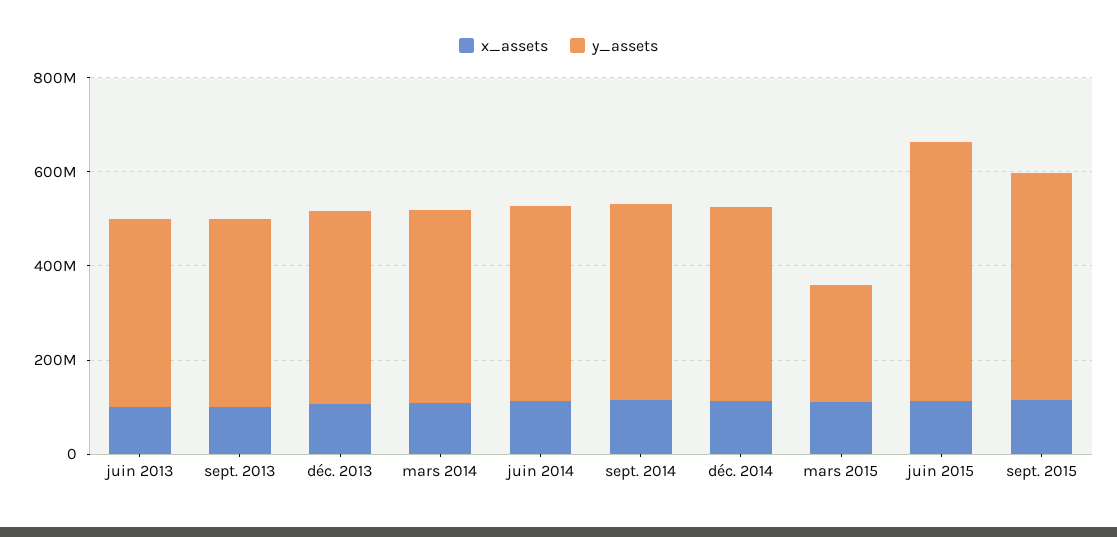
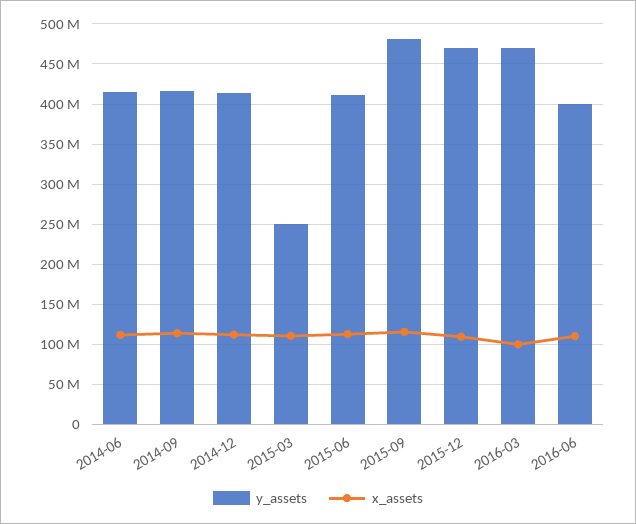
x_assets, juin 2013: 100000000 -> none
y_assets, juin 2013: 400000000 -> none
x_assets, sept. 2013: 100000000 -> none
y_assets, sept. 2013: 400000000 -> none
x_assets, déc. 2013: 100000000 -> none
y_assets, déc. 2013: 400000000 -> none
x_assets, mars 2014: 100000000 -> none
y_assets, mars 2014: 400000000 -> none
y_assets, juin 2015: 550000000 -> 410000000
y_assets, 2015-12: none -> 470000000
x_assets, 2015-12: none -> 110000000
y_assets, 2016-03: none -> 470000000
x_assets, 2016-03: none -> 100000000
y_assets, 2016-06: none -> 400000000
x_assets, 2016-06: none -> 110000000

